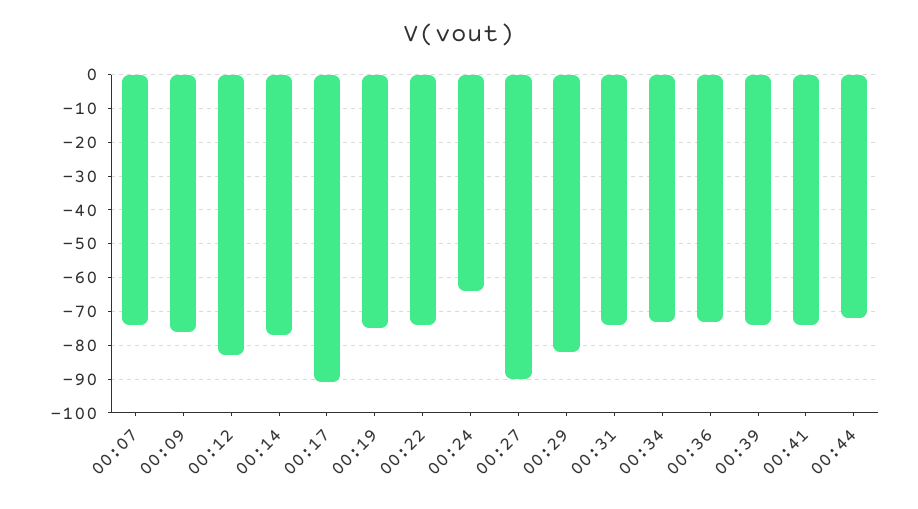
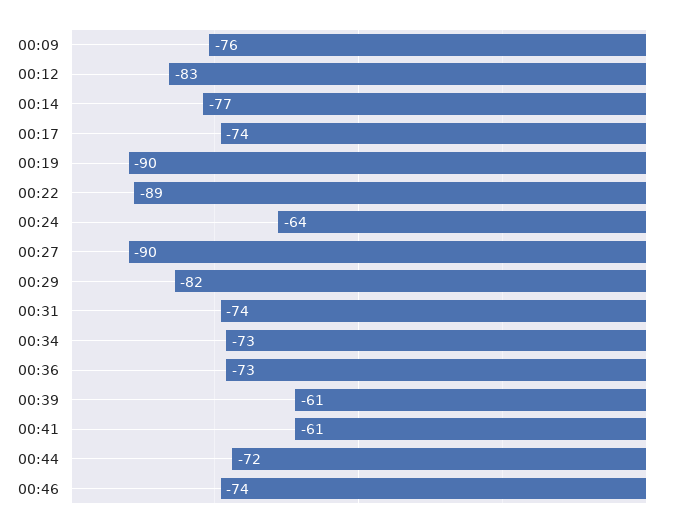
00:07: -75 -> none
00:17: -90 -> -74
00:19: -75 -> -90
00:22: -75 -> -89
00:39: -75 -> -61
00:41: -75 -> -61
00:46: none -> -74

